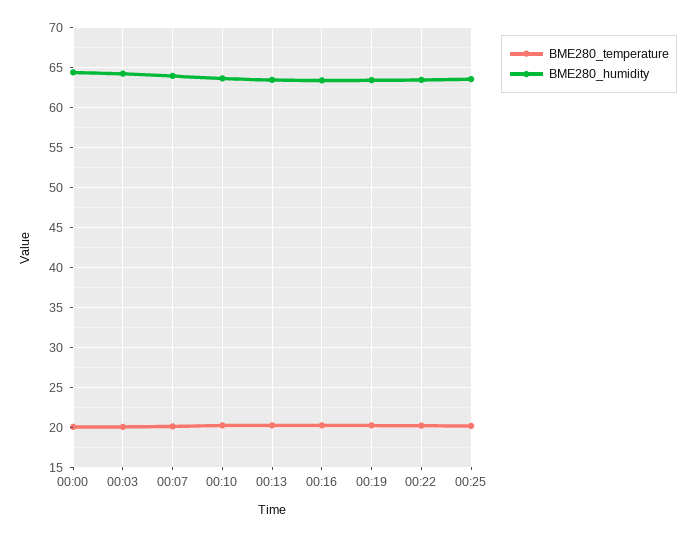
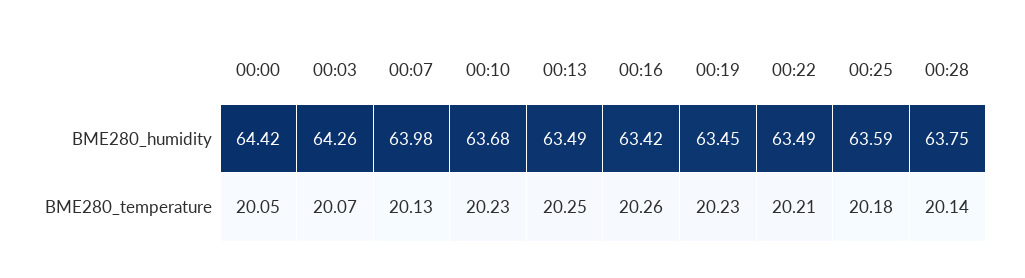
BME280_humidity, 00:28: none -> 63.75
BME280_temperature, 00:28: none -> 20.14

